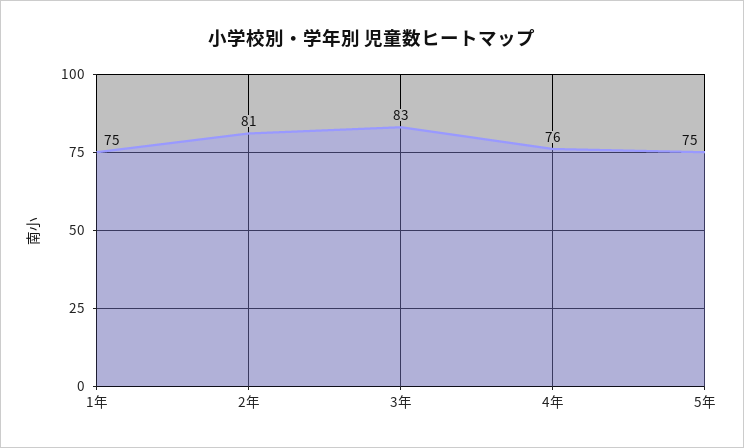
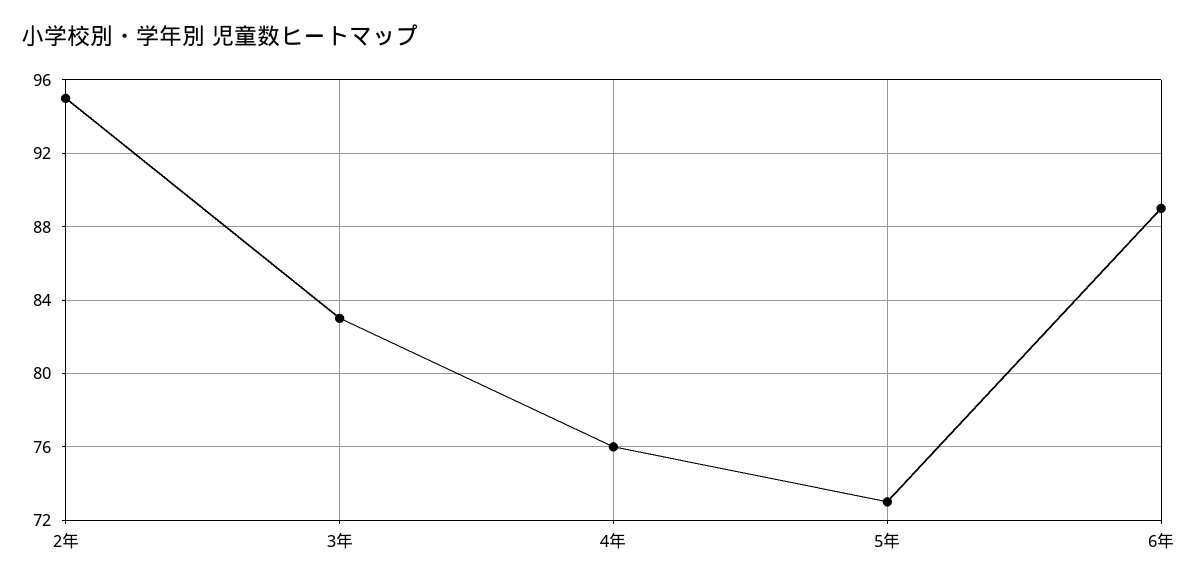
1年: 75 -> none
2年: 81 -> 95
5年: 75 -> 73
6年: none -> 89

